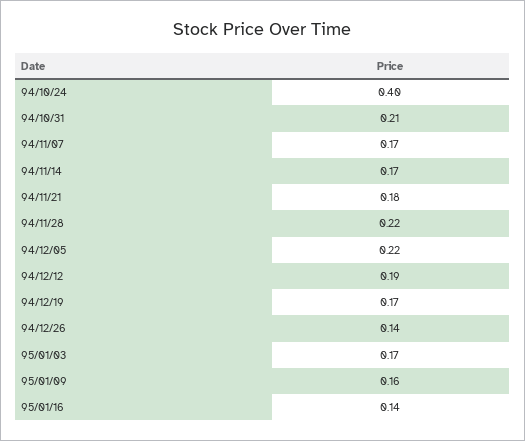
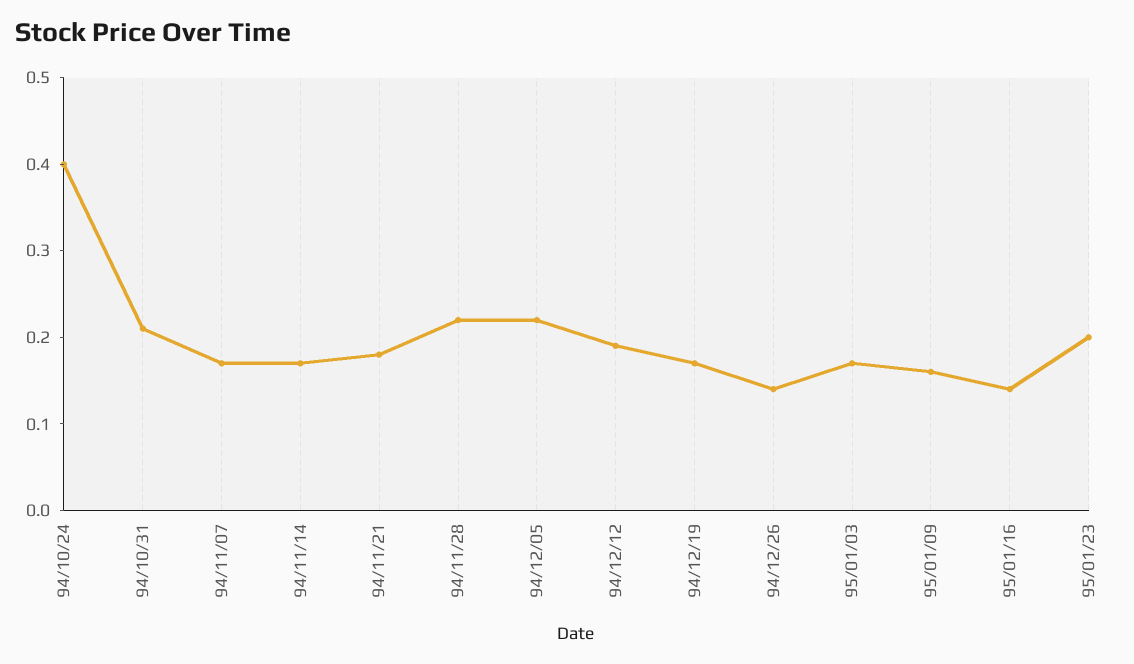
95/01/23: none -> 0.2

